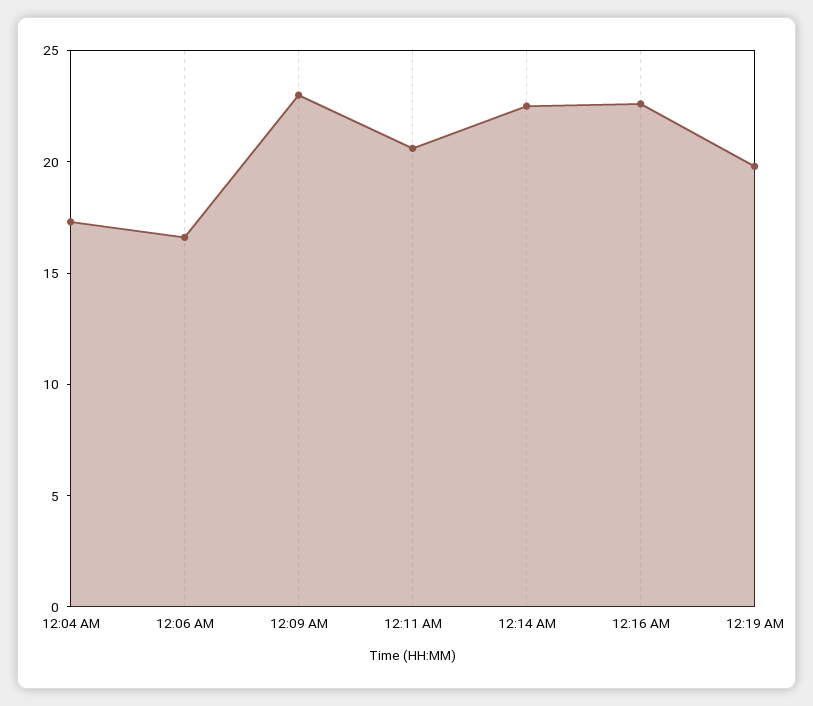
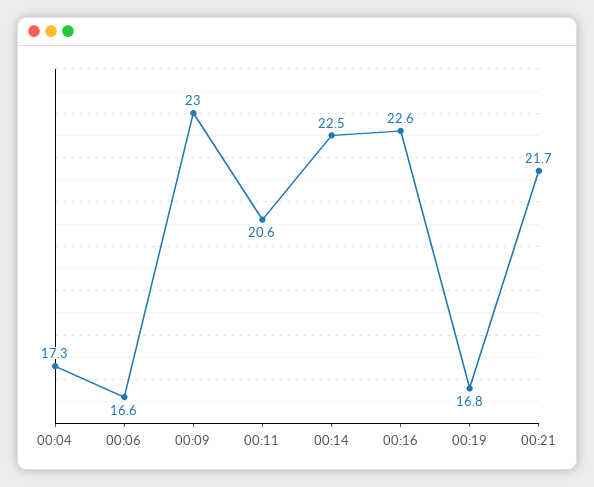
12:19 AM: 20 -> 16.8
00:21: none -> 21.7

